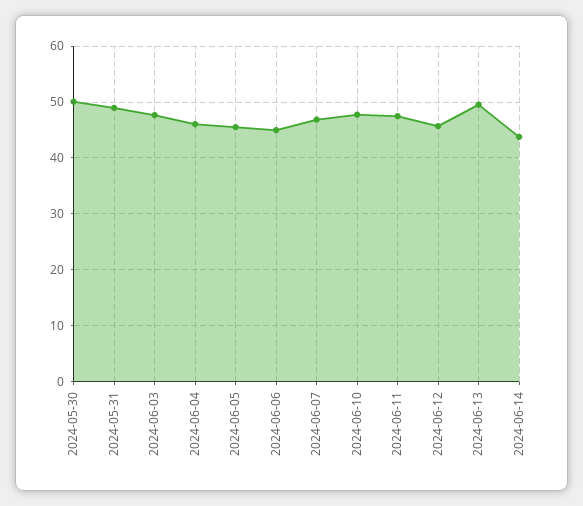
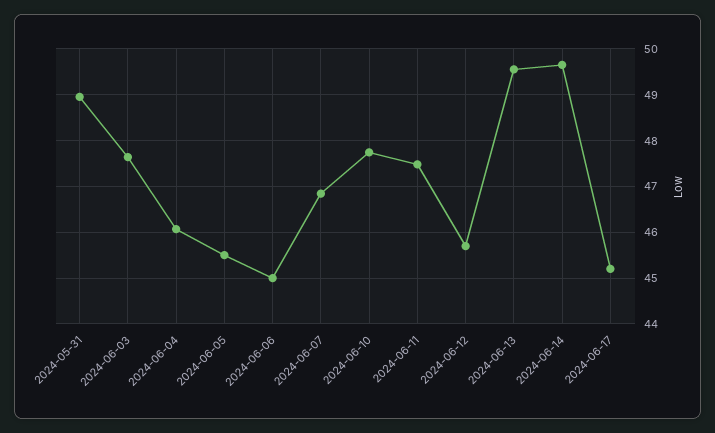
2024-05-30: 50 -> none
2024-06-14: 44 -> 49.6
2024-06-17: none -> 45.2

